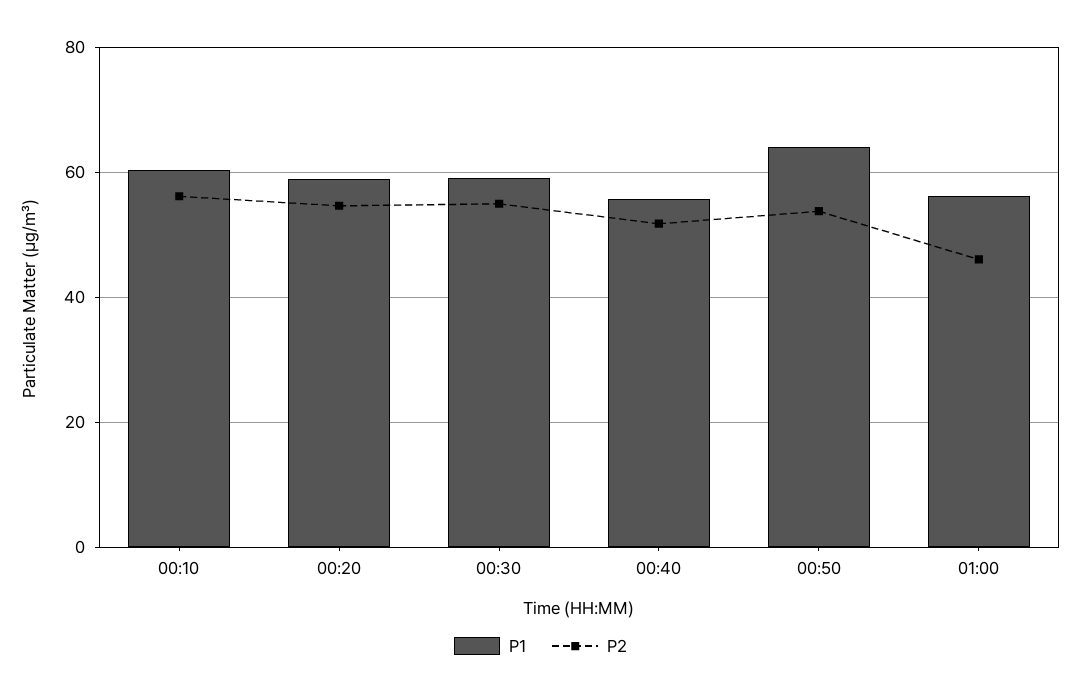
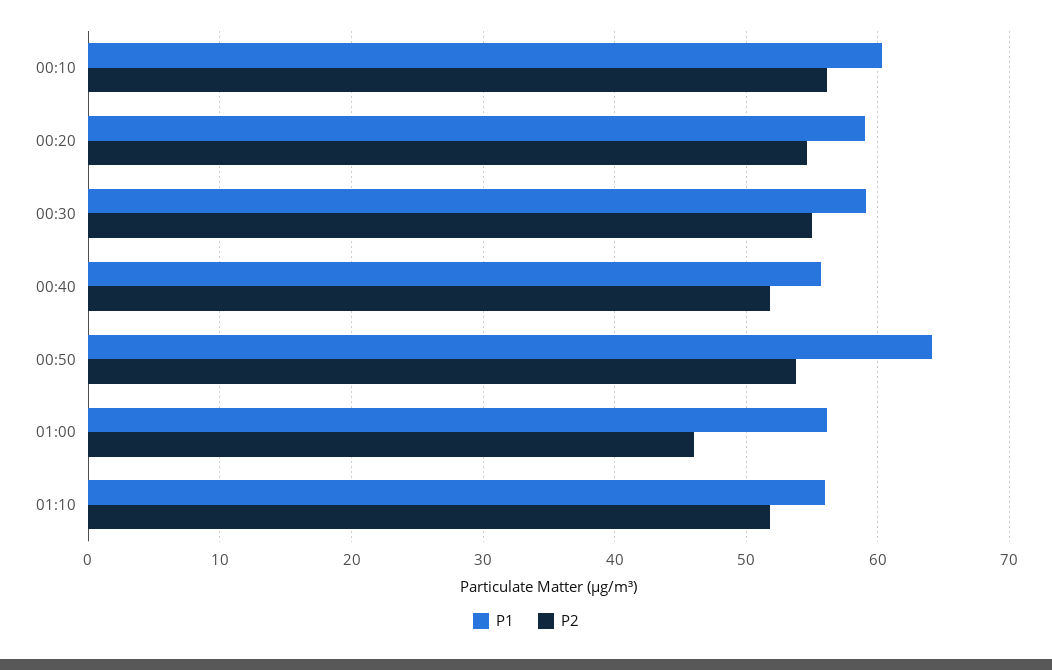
P1, 01:10: none -> 56
P2, 01:10: none -> 52

